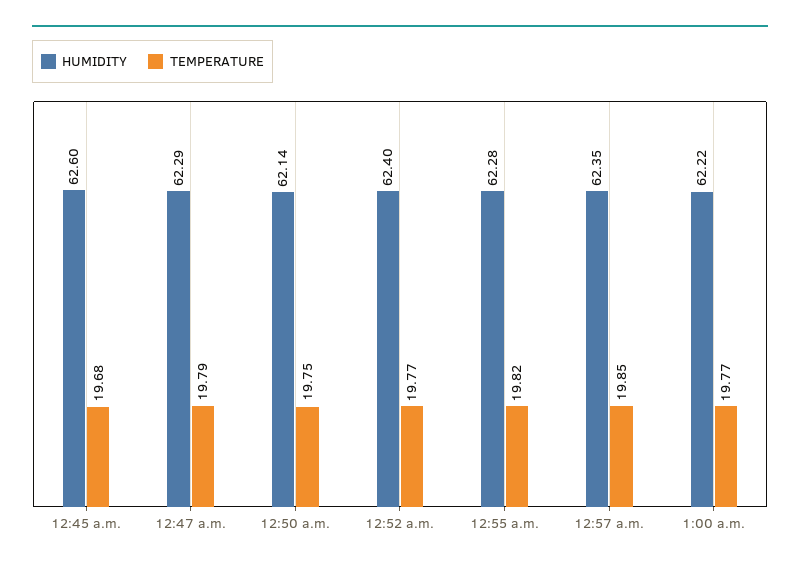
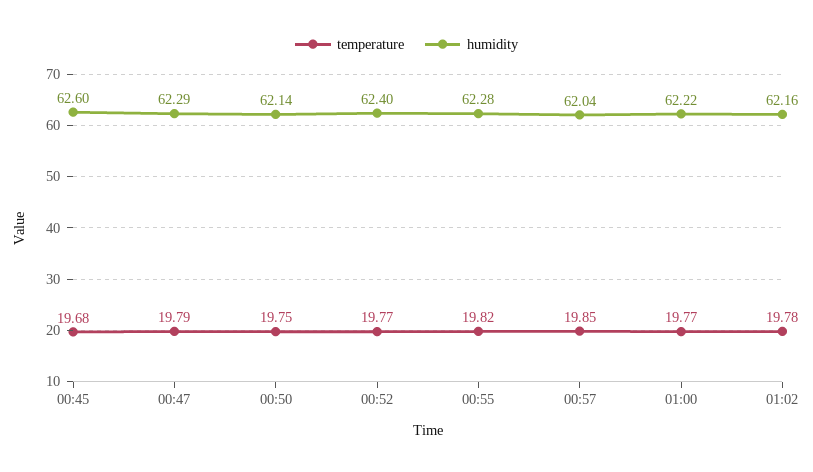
HUMIDITY, 12:57 a.m.: 62.35 -> 62.04
TEMPERATURE, 01:02: none -> 19.78
HUMIDITY, 01:02: none -> 62.16

